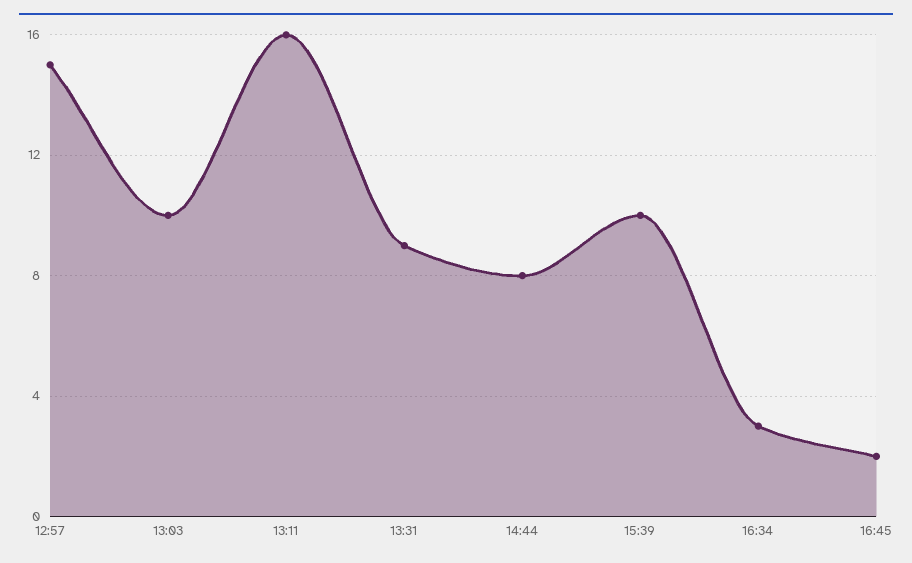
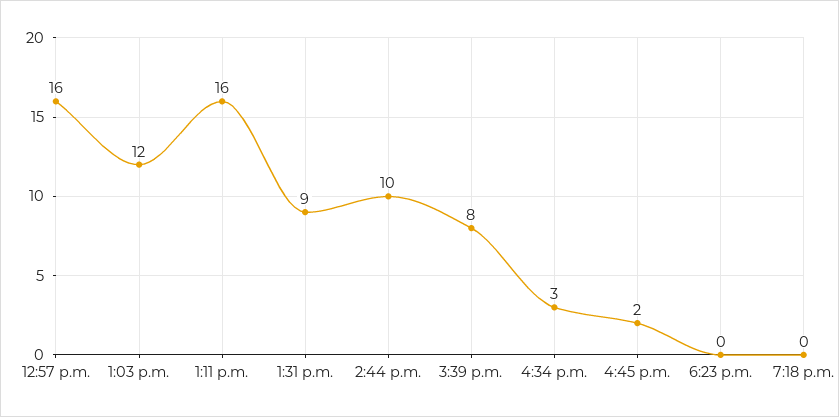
12:57: 15 -> 16
13:03: 10 -> 12
14:44: 8 -> 10
15:39: 10 -> 8
6:23 p.m.: none -> 0
7:18 p.m.: none -> 0

